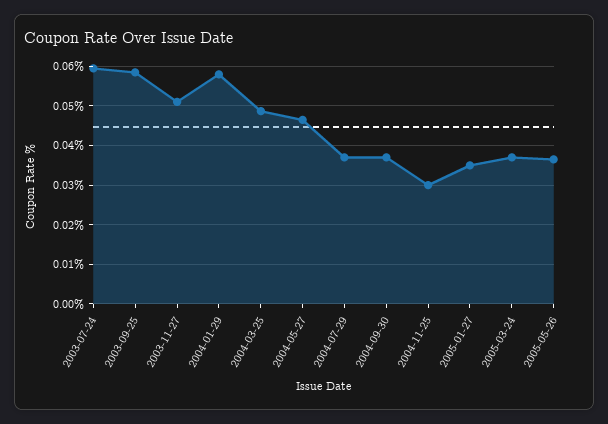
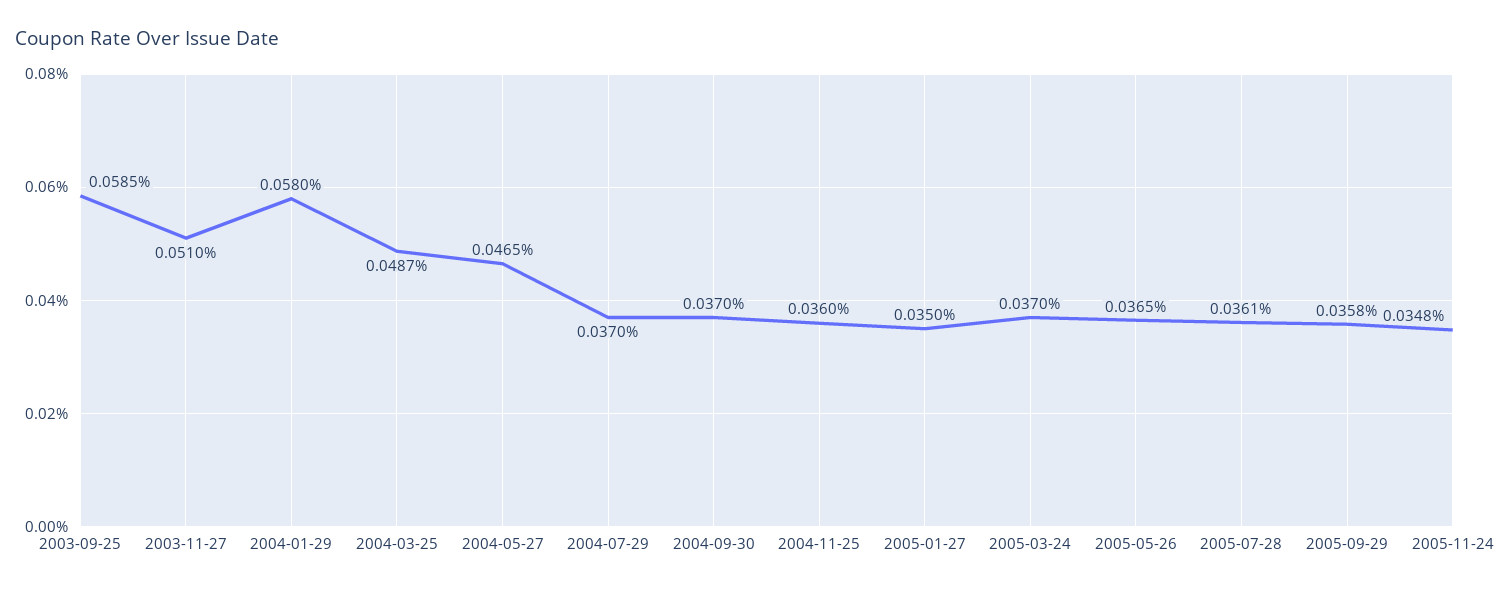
2003-07-24: 0.06 -> none
2004-11-25: 0.03 -> 0.036
2005-07-28: none -> 0.0361
2005-09-29: none -> 0.0358
2005-11-24: none -> 0.0348

